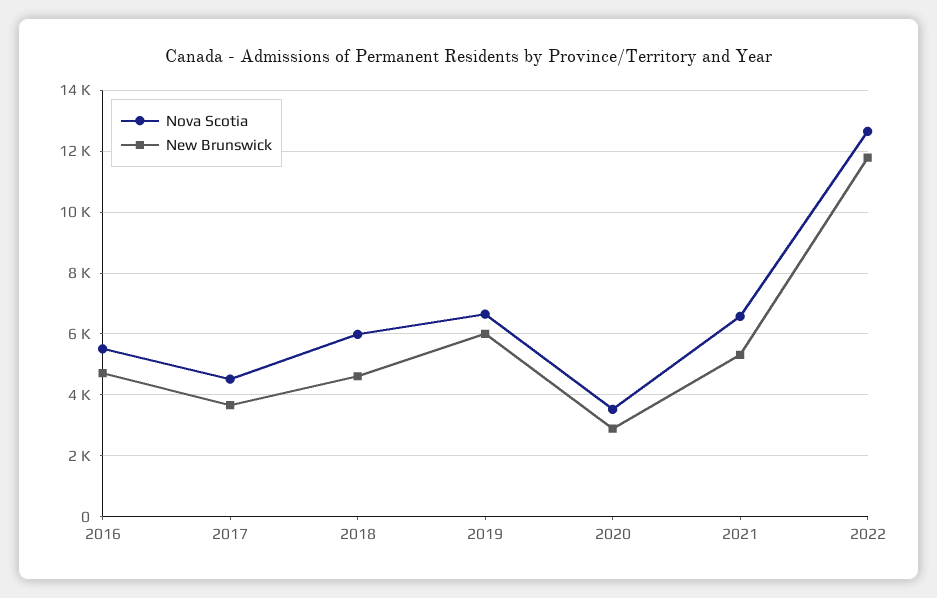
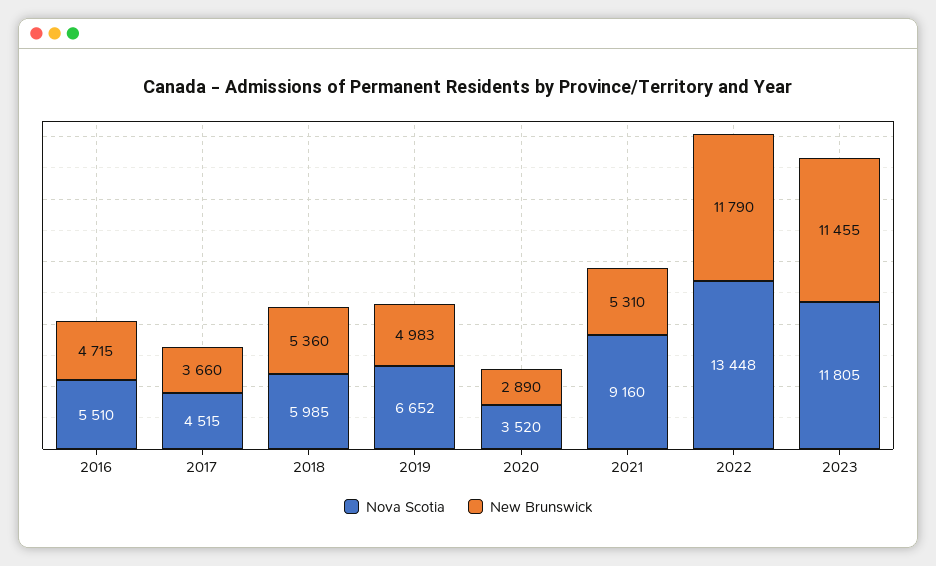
New Brunswick, 2018: 4600 -> 5360
New Brunswick, 2019: 6000 -> 4983
Nova Scotia, 2021: 6600 -> 9160
Nova Scotia, 2022: 12600 -> 13448
Nova Scotia, 2023: none -> 11805
New Brunswick, 2023: none -> 11455

